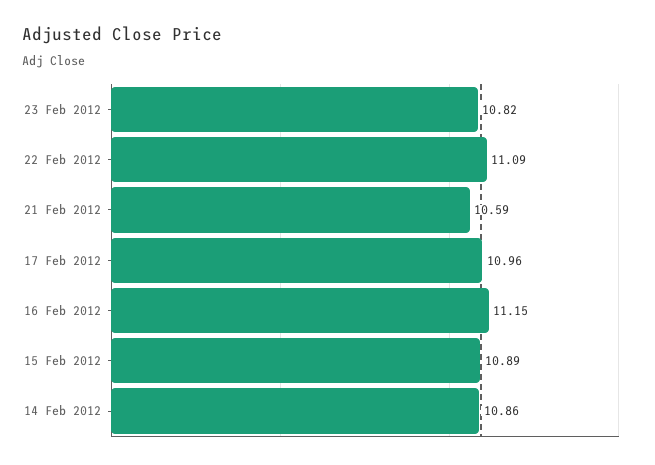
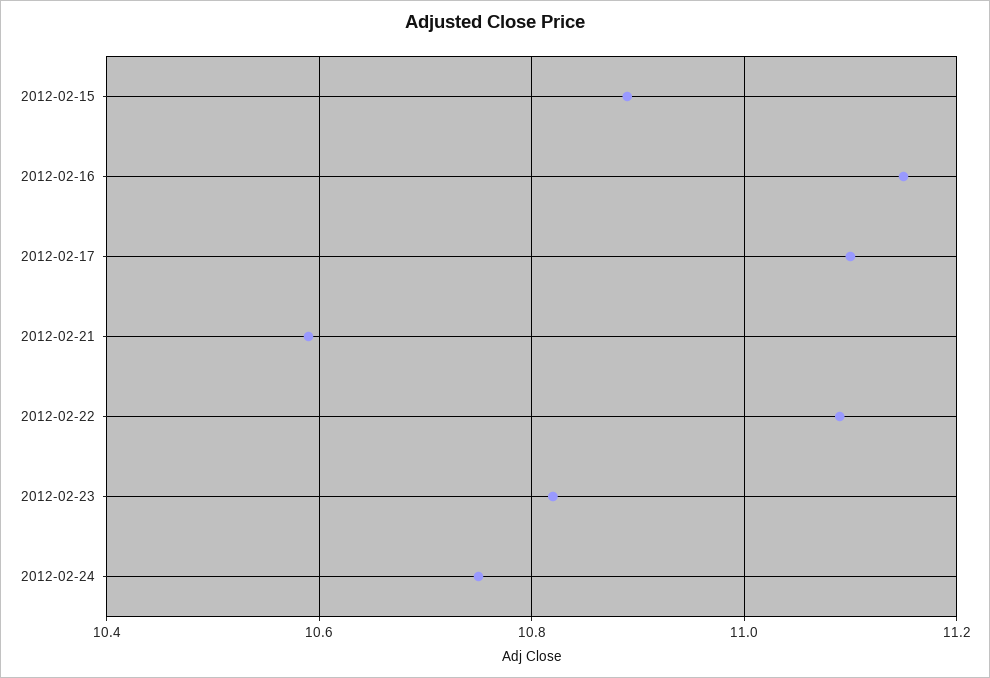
17 Feb 2012: 10.96 -> 11.1
14 Feb 2012: 10.86 -> none
2012-02-24: none -> 10.75

